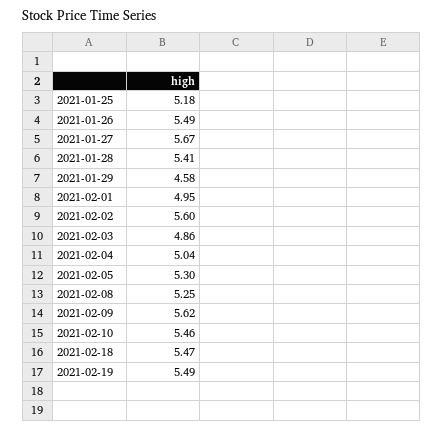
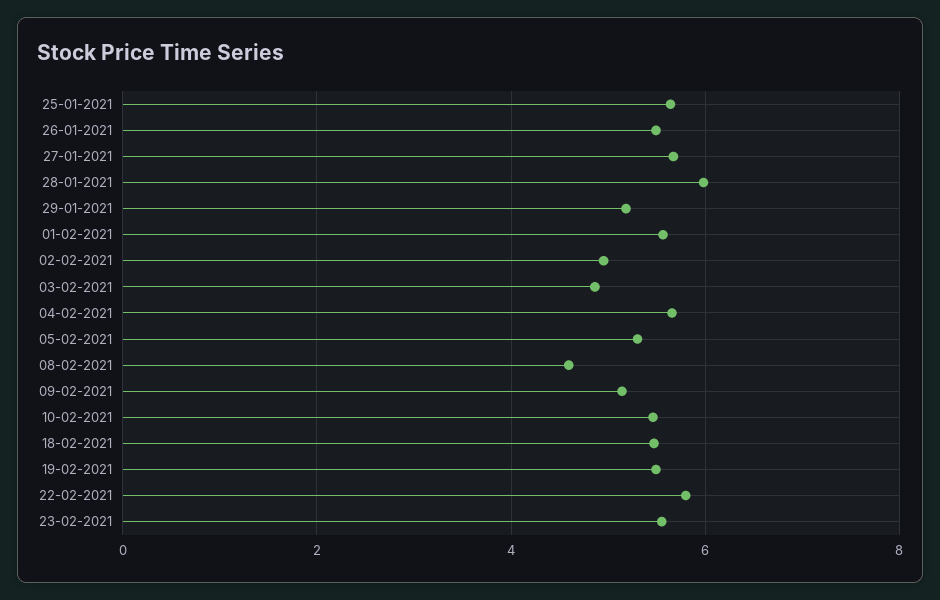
2021-01-25: 5.18 -> 5.6
2021-01-28: 5.41 -> 6
2021-01-29: 4.58 -> 5.2
2021-02-01: 4.95 -> 5.6
2021-02-02: 5.6 -> 5
2021-02-04: 5.04 -> 5.6
2021-02-08: 5.25 -> 4.6
2021-02-09: 5.62 -> 5.2
22-02-2021: none -> 5.8
23-02-2021: none -> 5.6

